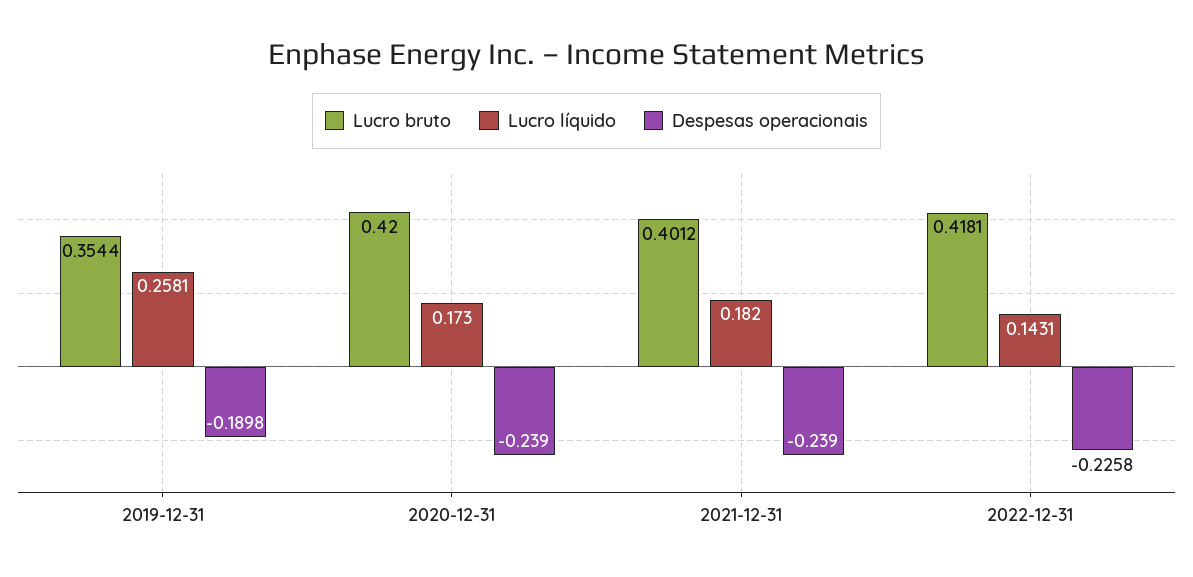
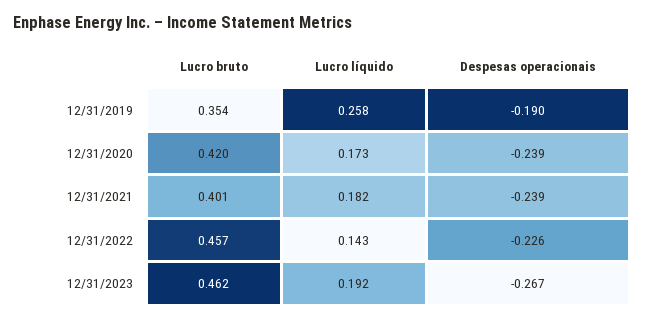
Lucro bruto, 2022-12-31: 0.4181 -> 0.457
Lucro bruto, 12/31/2023: none -> 0.462
Lucro líquido, 12/31/2023: none -> 0.192
Despesas operacionais, 12/31/2023: none -> -0.267

